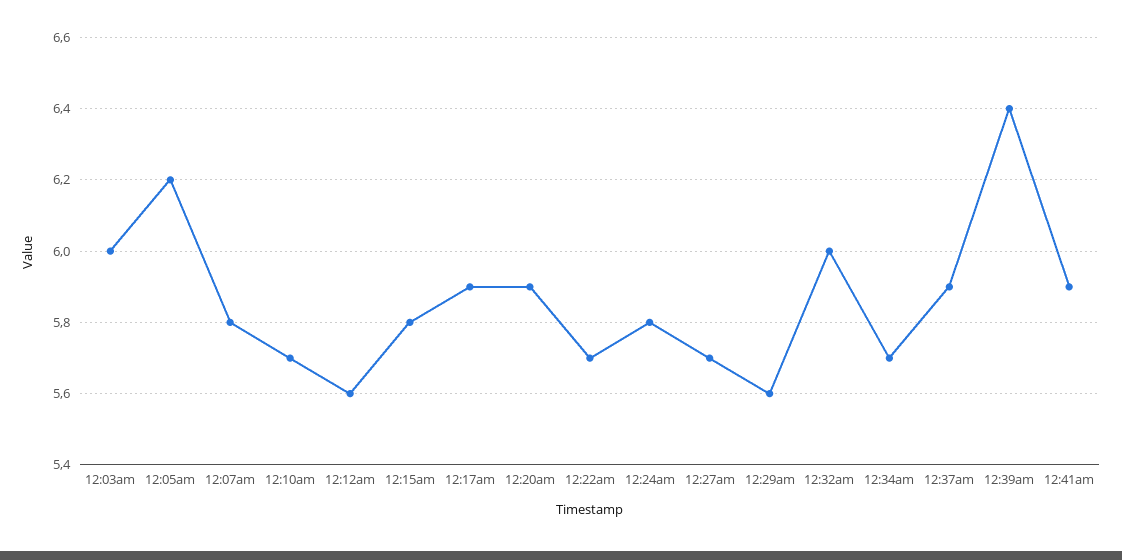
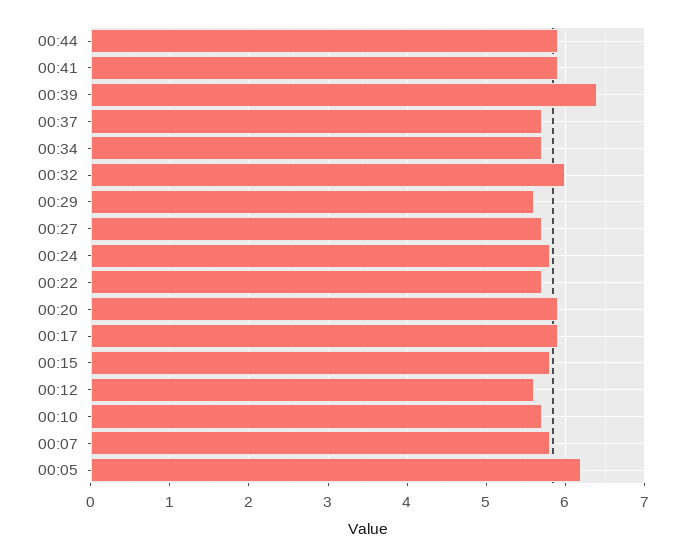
12:03am: 6 -> none
12:37am: 5.9 -> 5.7
00:44: none -> 5.9

